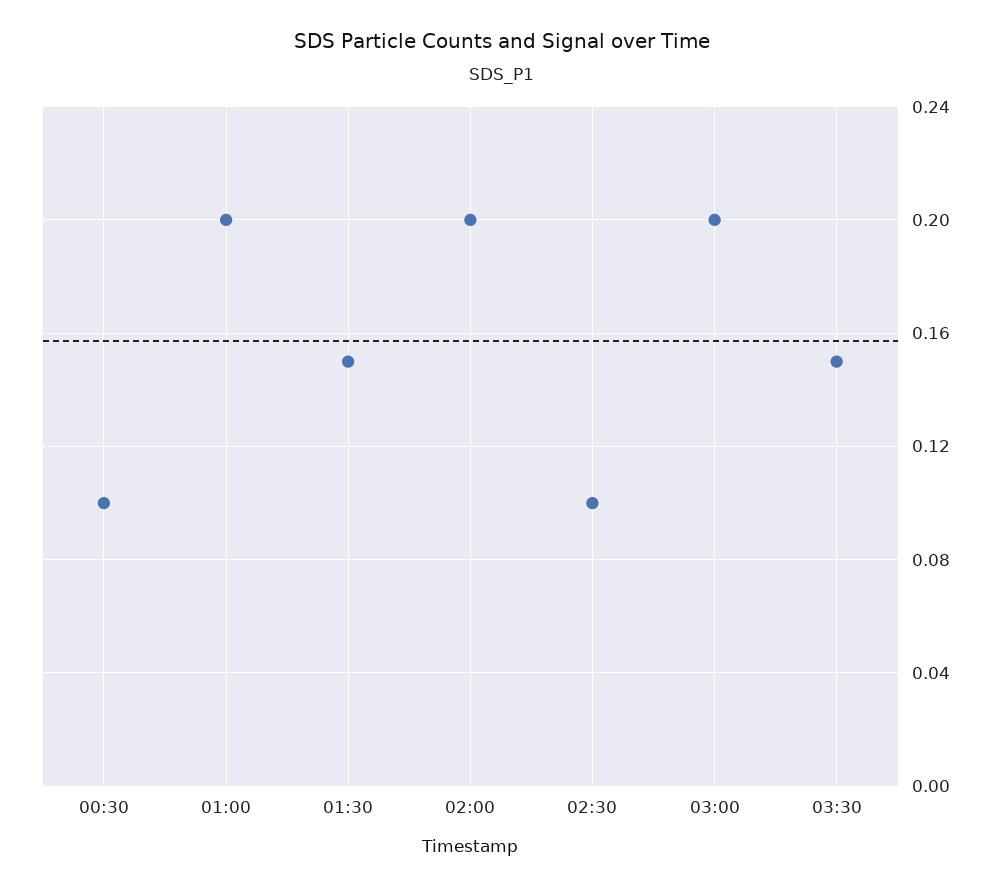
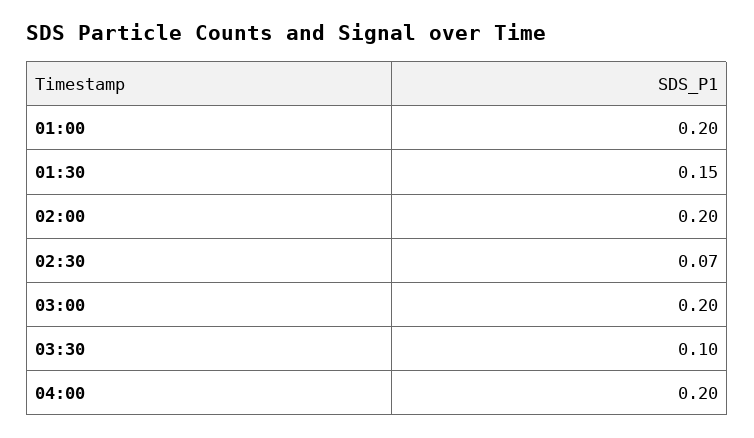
00:30: 0.1 -> none
02:30: 0.1 -> 0.07
03:30: 0.15 -> 0.1
04:00: none -> 0.2

